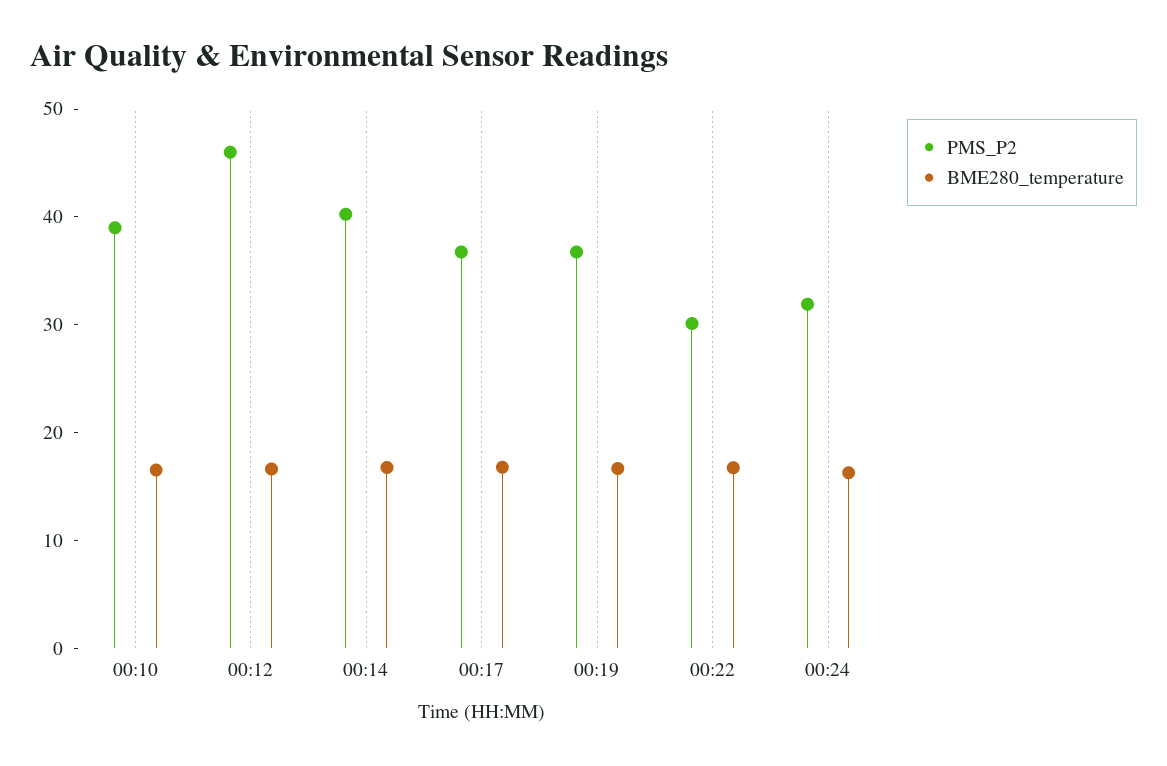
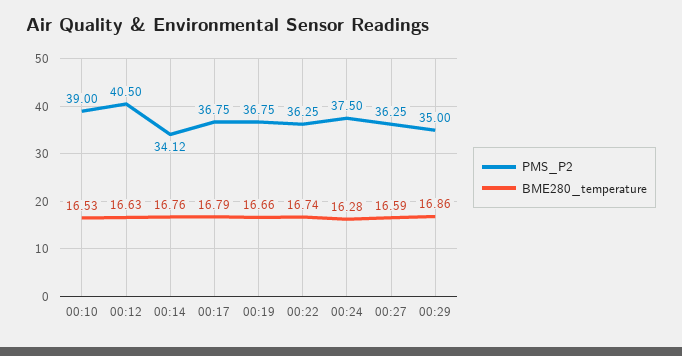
PMS_P2, 00:12: 46 -> 40.5
PMS_P2, 00:14: 40 -> 34.12
PMS_P2, 00:22: 30 -> 36.25
PMS_P2, 00:24: 32 -> 37.5
PMS_P2, 00:27: none -> 36.25
BME280_temperature, 00:27: none -> 16.59
PMS_P2, 00:29: none -> 35
BME280_temperature, 00:29: none -> 16.86

